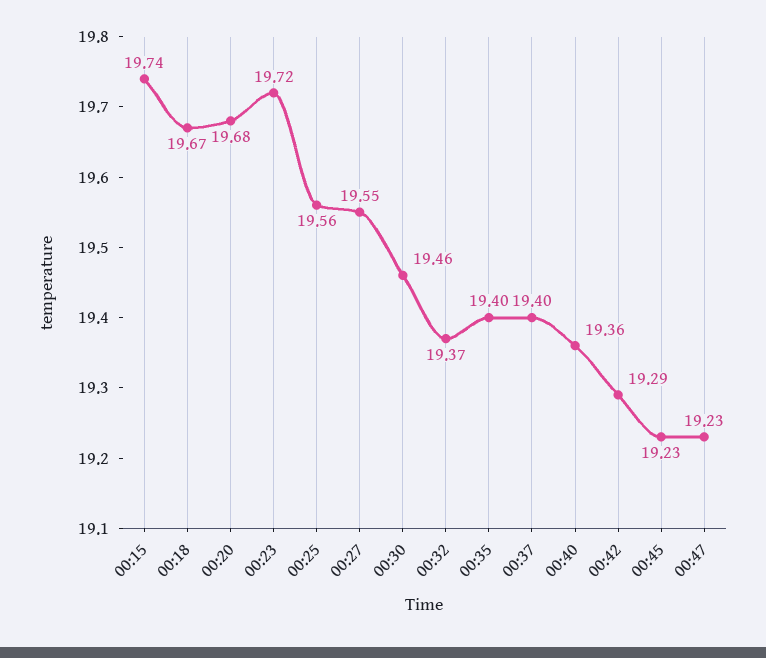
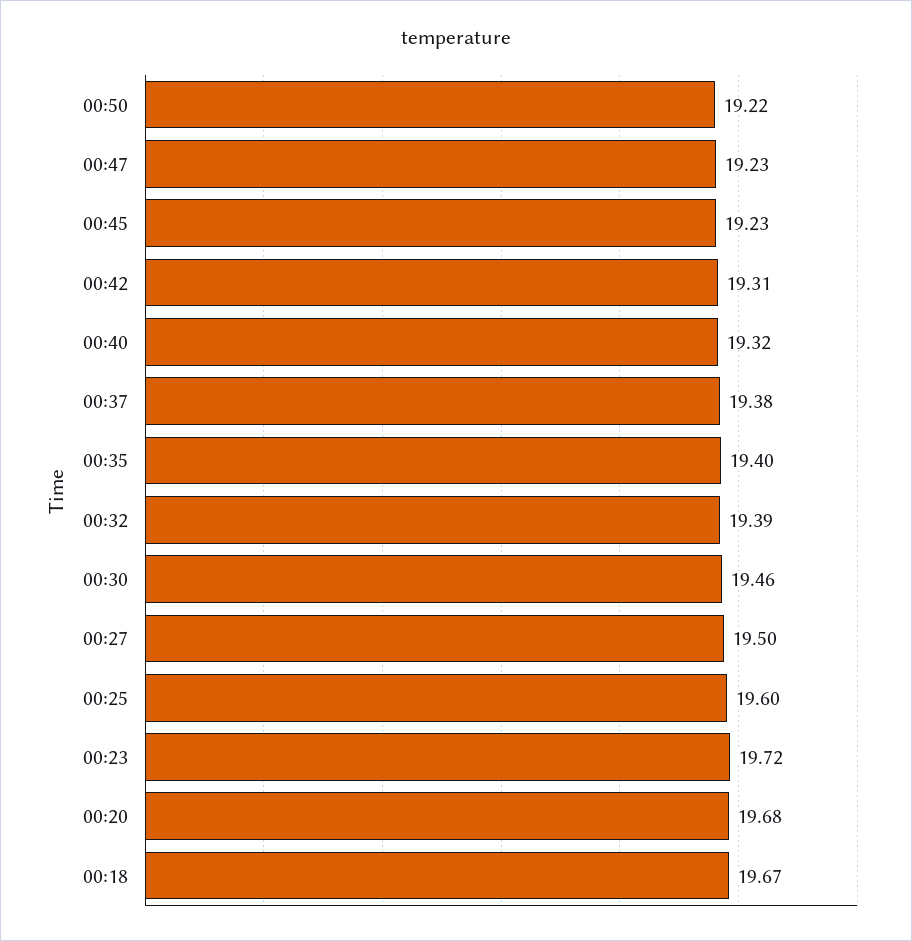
00:15: 19.74 -> none
00:25: 19.56 -> 19.6
00:27: 19.55 -> 19.5
00:32: 19.37 -> 19.39
00:37: 19.4 -> 19.38
00:40: 19.36 -> 19.32
00:42: 19.29 -> 19.31
00:50: none -> 19.22

